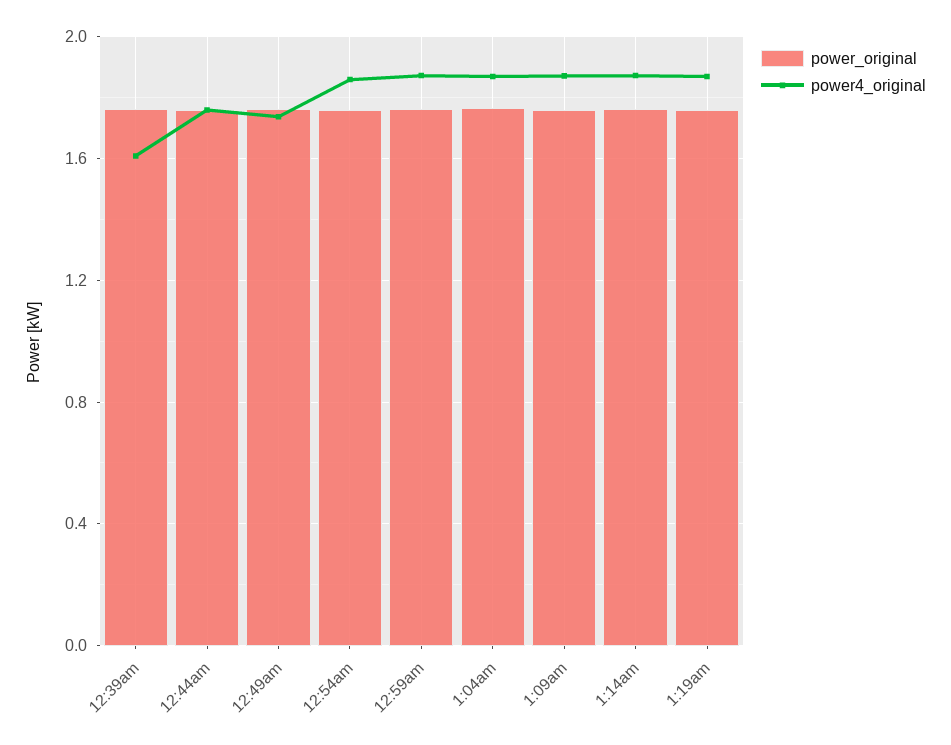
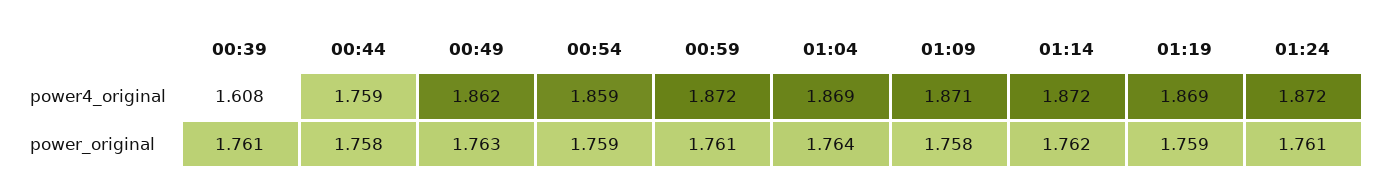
power4_original, 12:49am: 1.75 -> 1.862
power4_original, 01:24: none -> 1.872
power_original, 01:24: none -> 1.761

